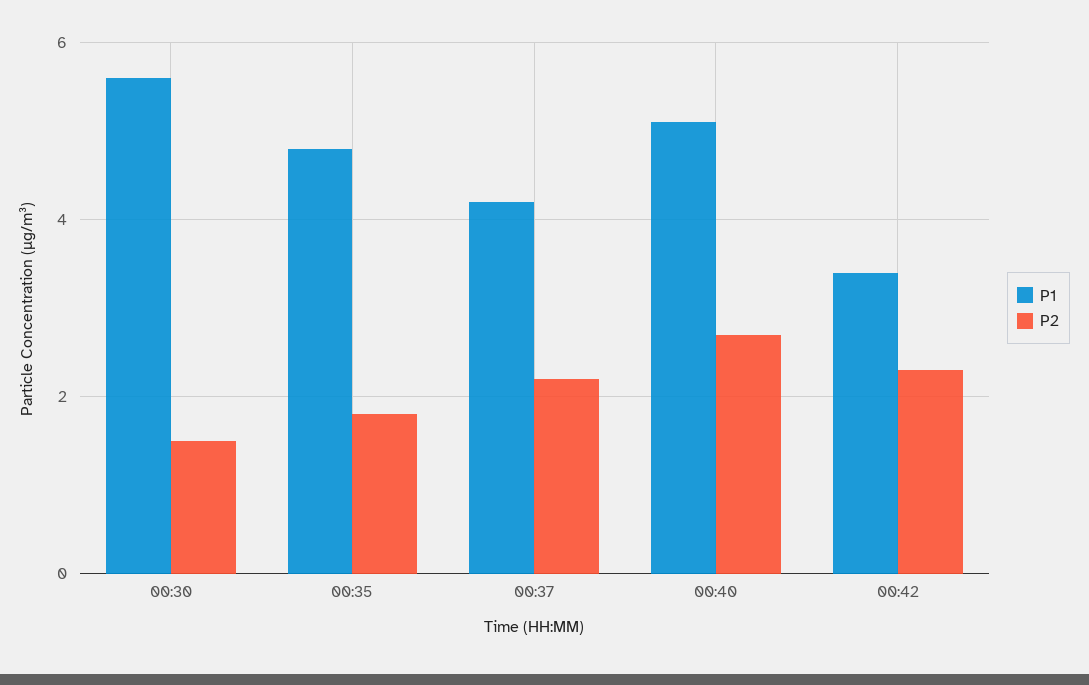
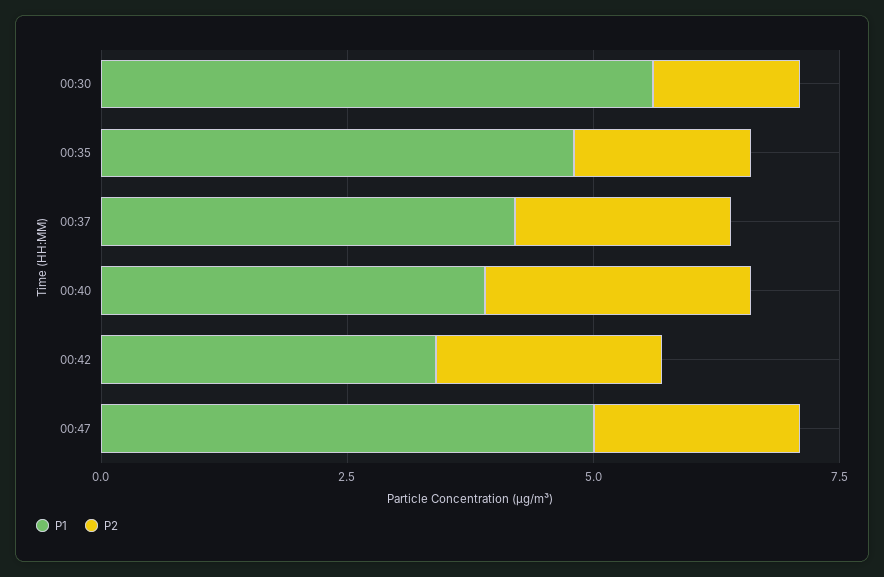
P1, 00:40: 5 -> 4
P1, 00:47: none -> 5
P2, 00:47: none -> 2

